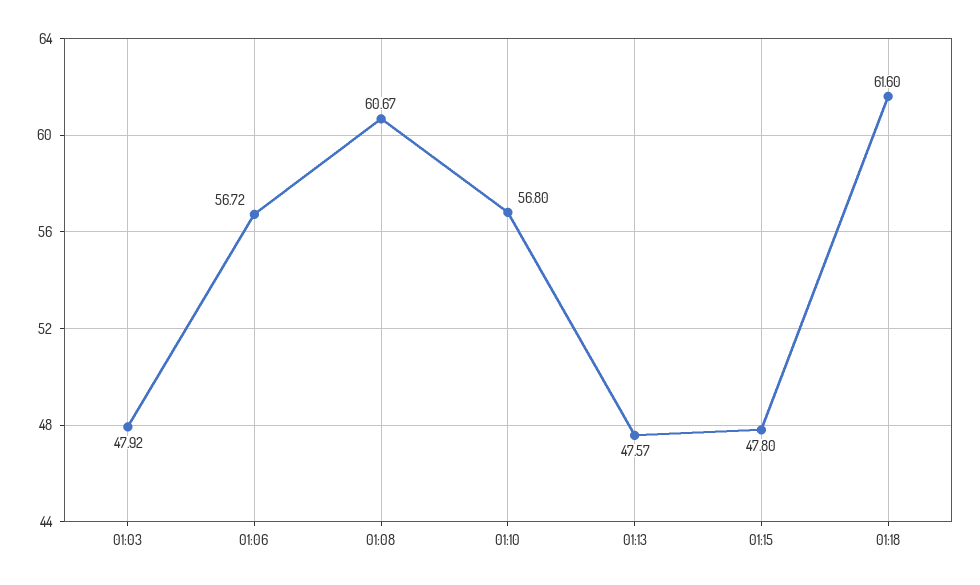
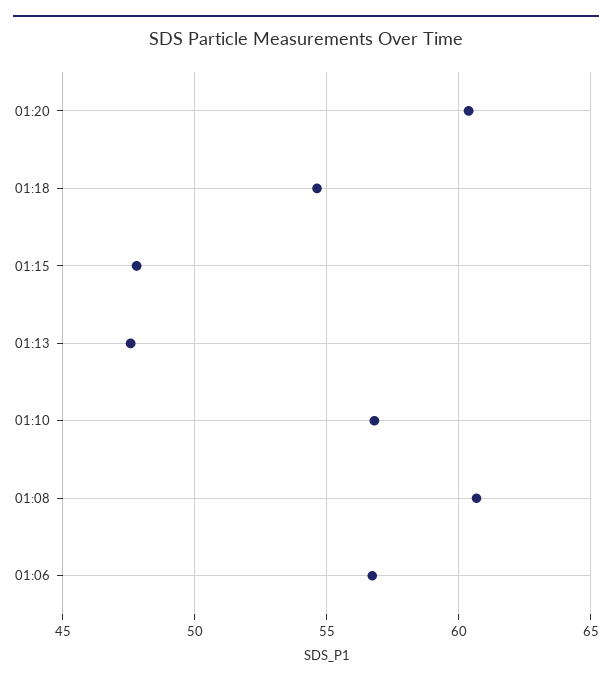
01:03: 47.92 -> none
01:18: 61.6 -> 54.5
01:20: none -> 60.5

